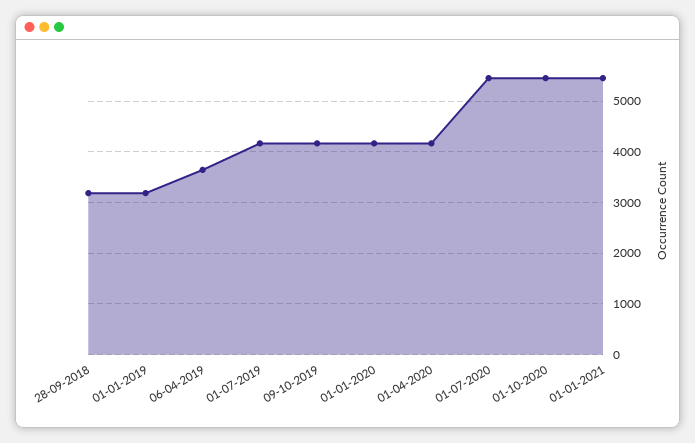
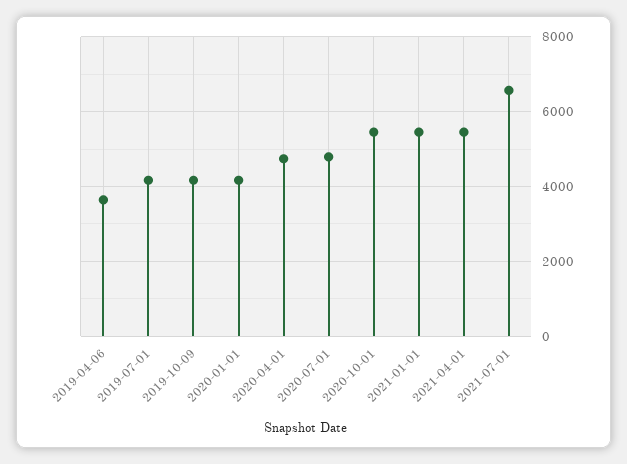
28-09-2018: 3200 -> none
01-01-2019: 3200 -> none
01-04-2020: 4200 -> 4800
01-07-2020: 5400 -> 4800
2021-04-01: none -> 5400
2021-07-01: none -> 6600

